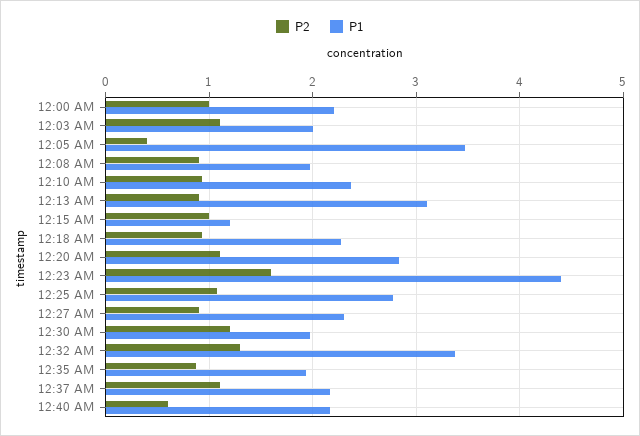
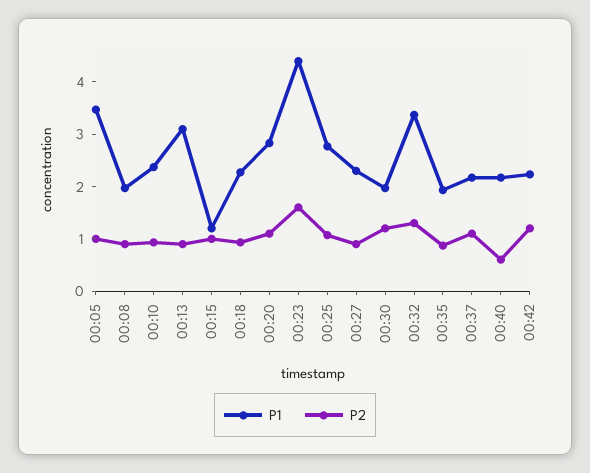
P2, 12:00 AM: 1 -> none
P1, 12:00 AM: 2.2 -> none
P2, 12:03 AM: 1.1 -> none
P1, 12:03 AM: 2 -> none
P2, 12:05 AM: 0.4 -> 1
P1, 00:42: none -> 2.2
P2, 00:42: none -> 1.2

